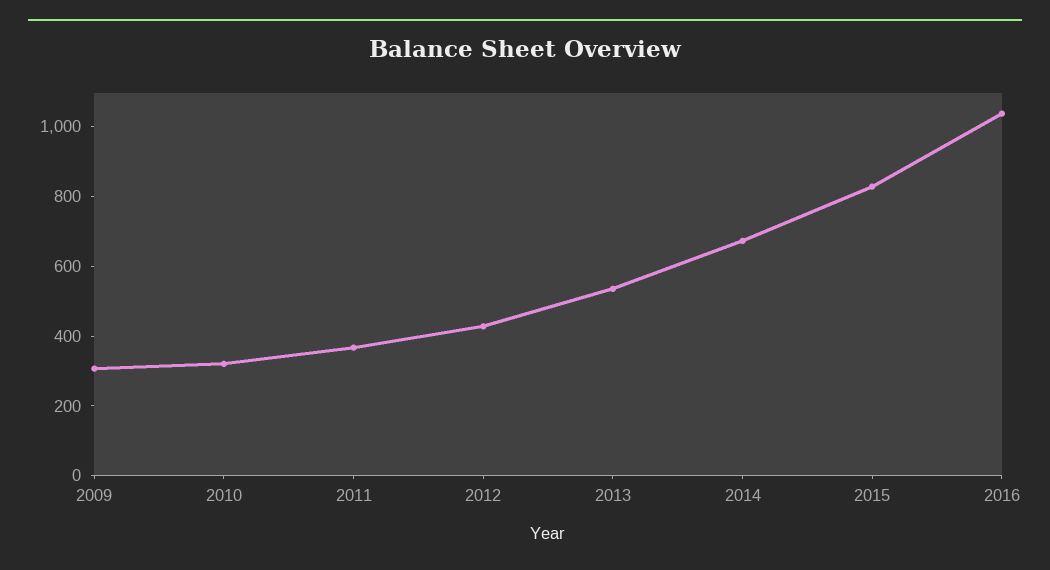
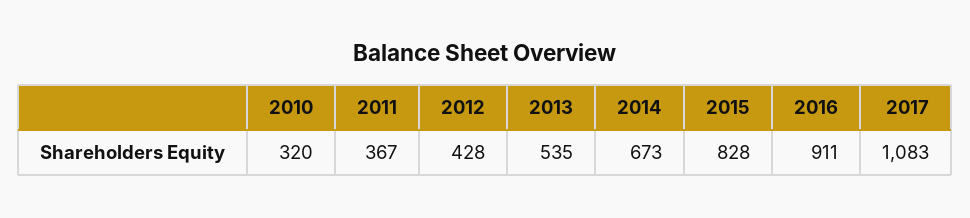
2009: 300 -> none
2016: 1050 -> 911
2017: none -> 1083

